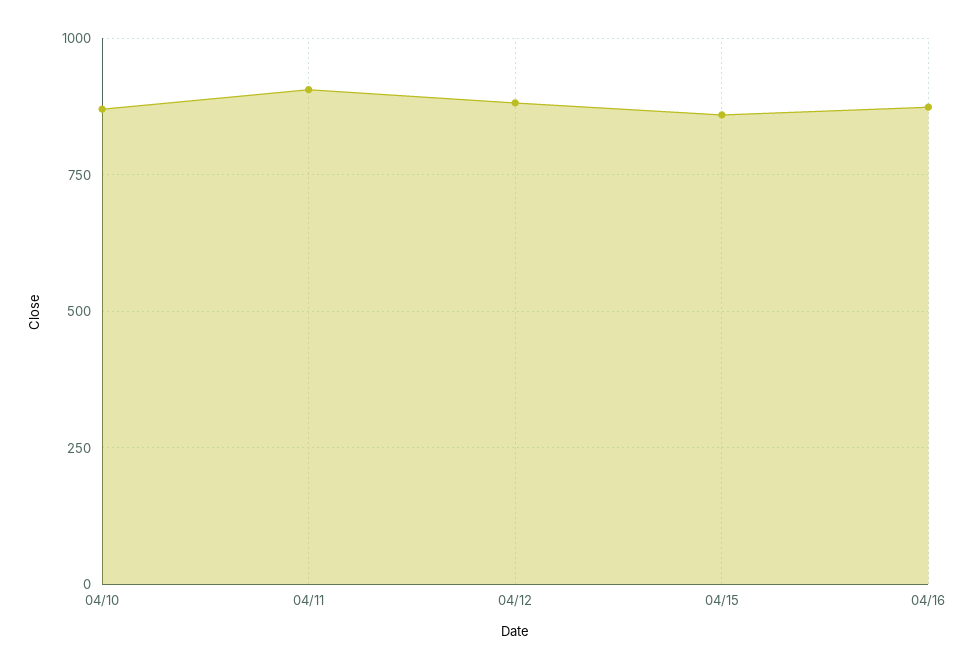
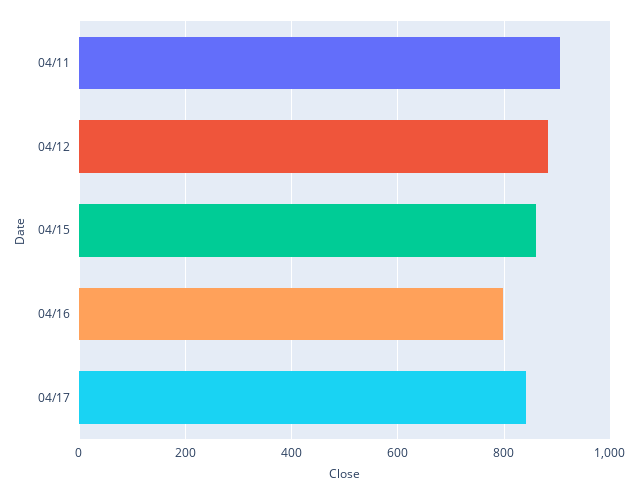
04/10: 875 -> none
04/16: 875 -> 800
04/17: none -> 840

